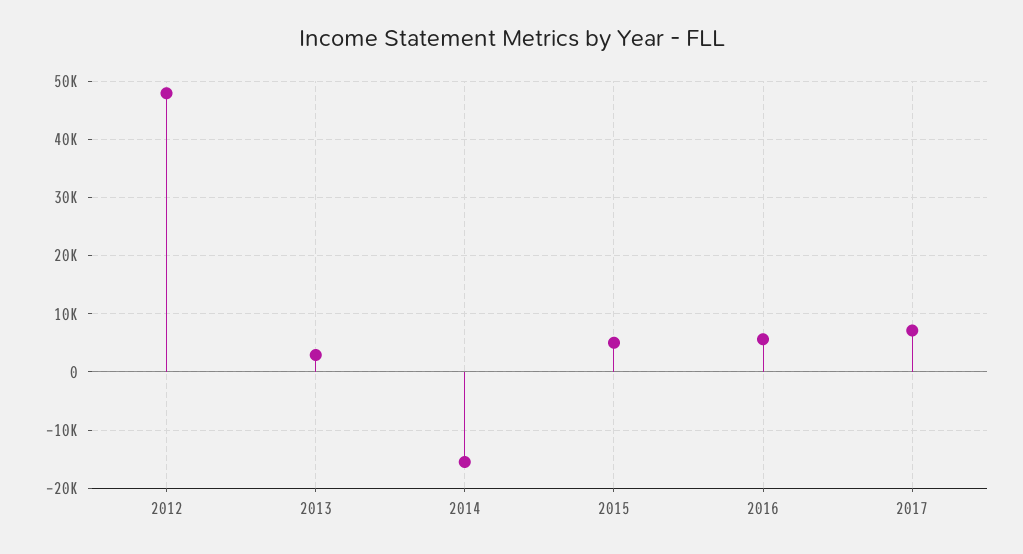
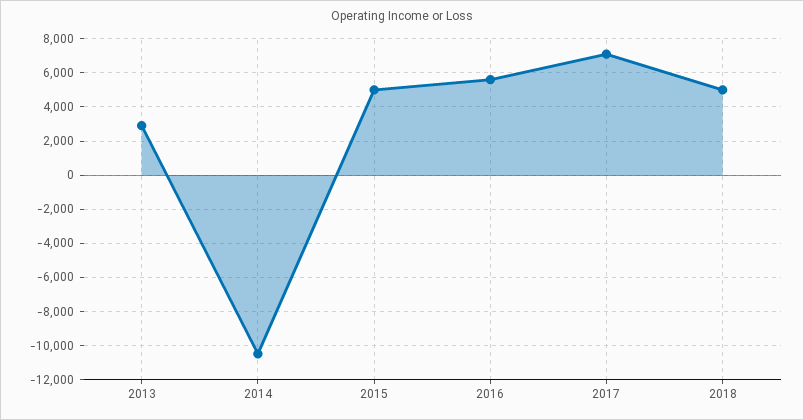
2012: 48000 -> none
2014: -16000 -> -10500
2018: none -> 5000

